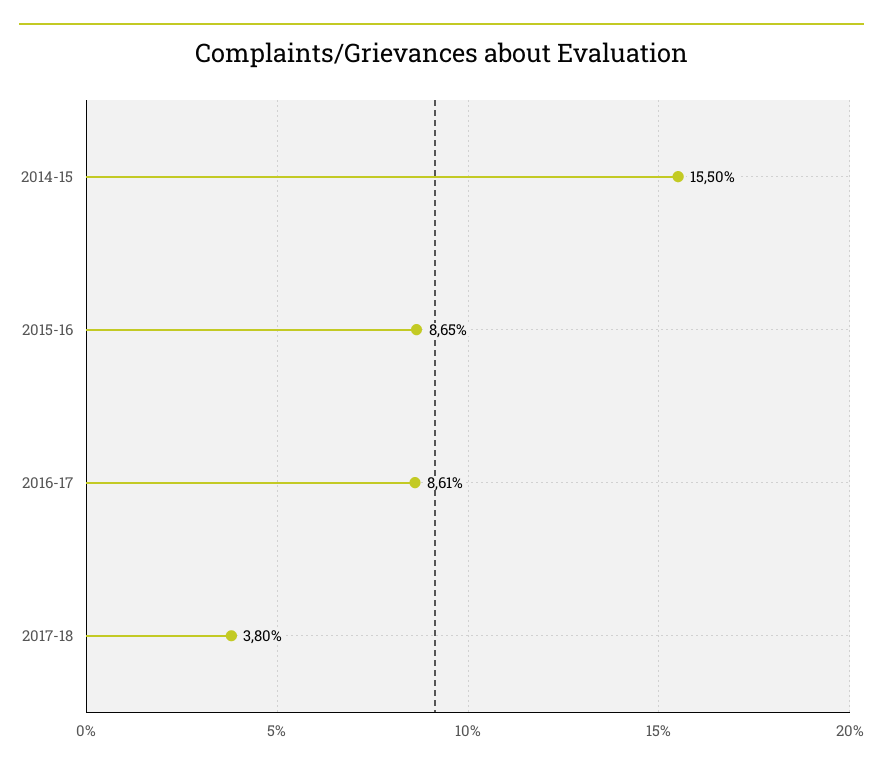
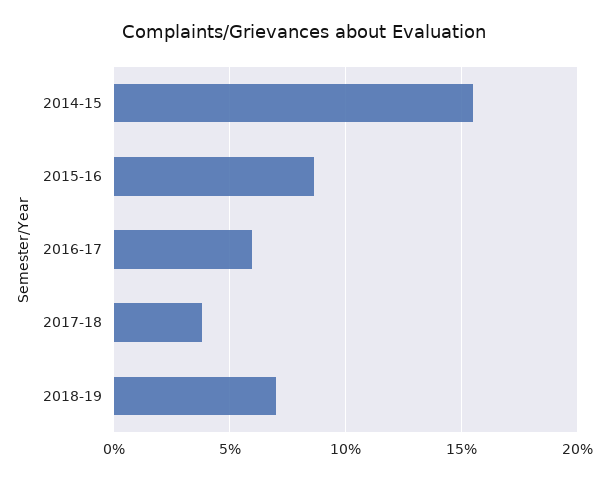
2016-17: 8.61 -> 6
2018-19: none -> 7

